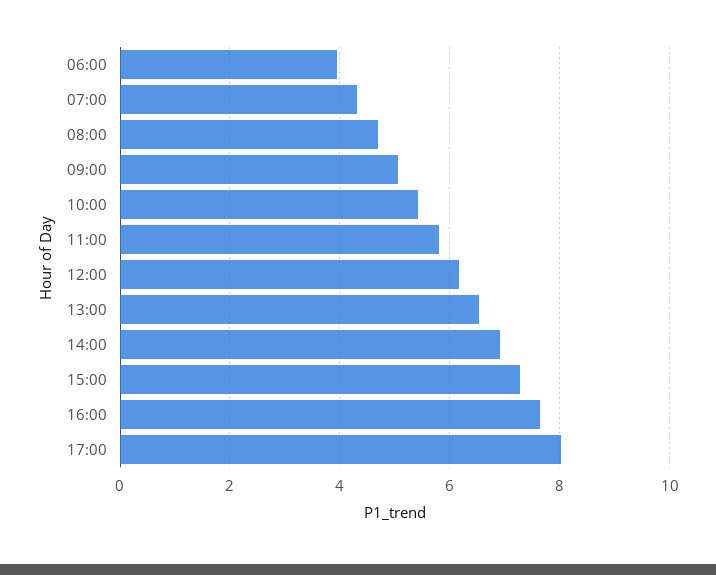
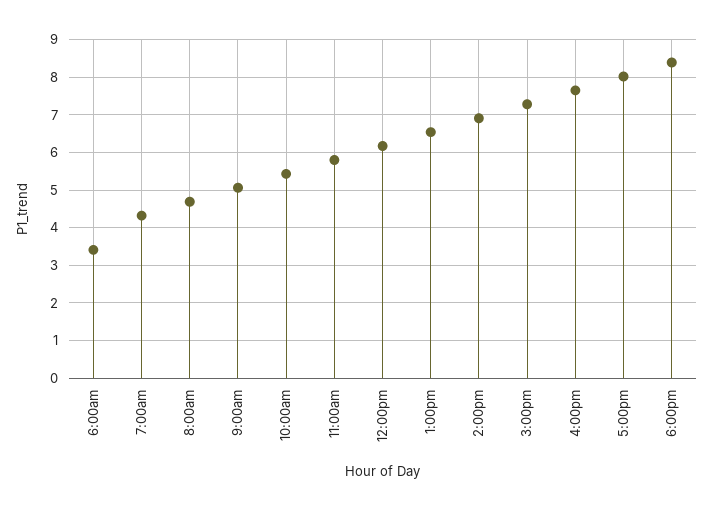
06:00: 4 -> 3.4
6:00pm: none -> 8.4

